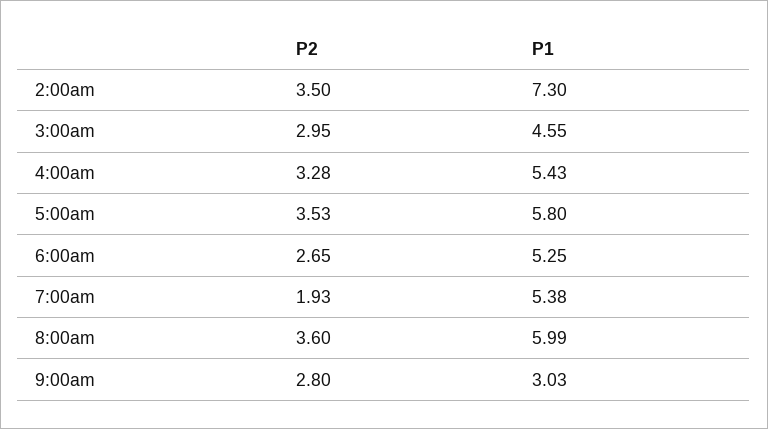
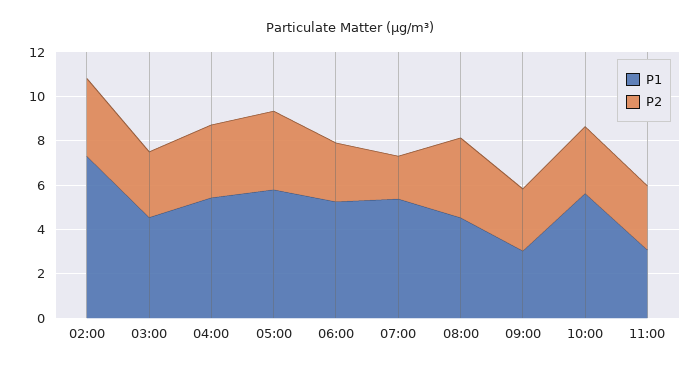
P1, 8:00am: 5.99 -> 4.5
P1, 10:00: none -> 5.5
P2, 10:00: none -> 3
P1, 11:00: none -> 3
P2, 11:00: none -> 3

